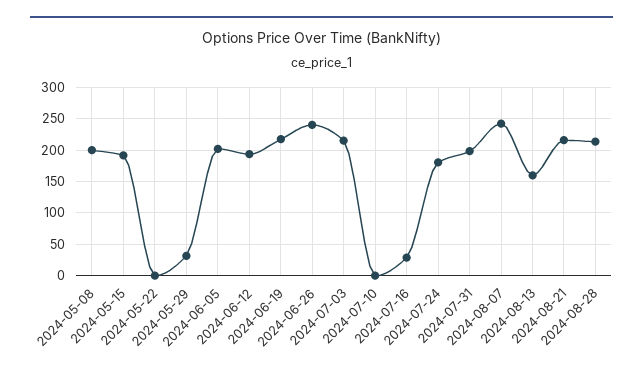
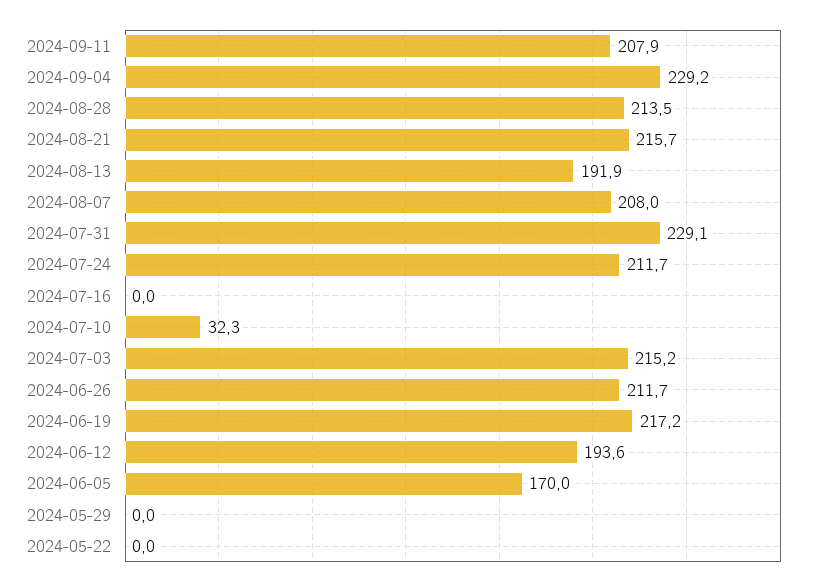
2024-05-08: 200 -> none
2024-05-15: 190 -> none
2024-05-29: 30 -> 0
2024-06-05: 200 -> 170
2024-06-26: 240 -> 211.7
2024-07-10: 0 -> 32.3
2024-07-16: 30 -> 0
2024-07-24: 180 -> 211.7
2024-07-31: 200 -> 229.1
2024-08-07: 240 -> 208
2024-08-13: 160 -> 191.9
2024-09-11: none -> 207.9
2024-09-04: none -> 229.2

